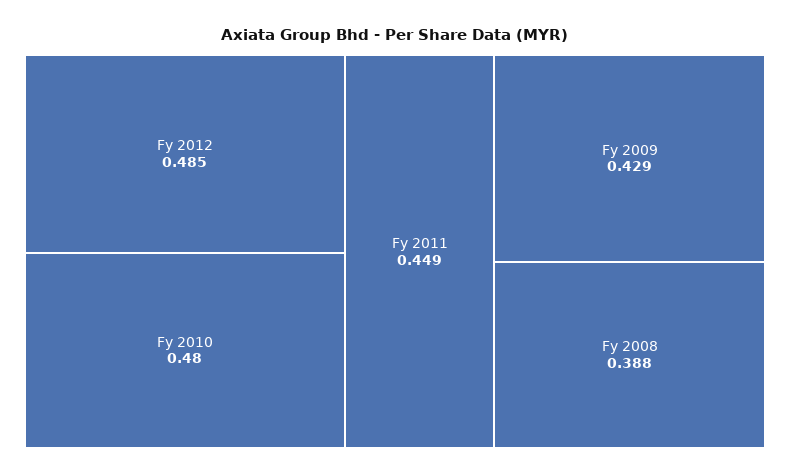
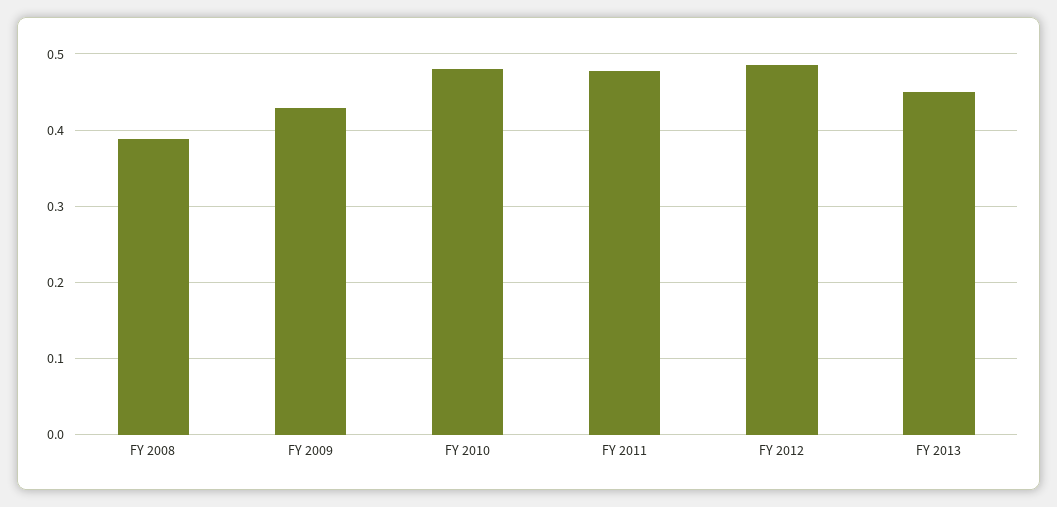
Fy 2011: 0.449 -> 0.48
FY 2013: none -> 0.45

